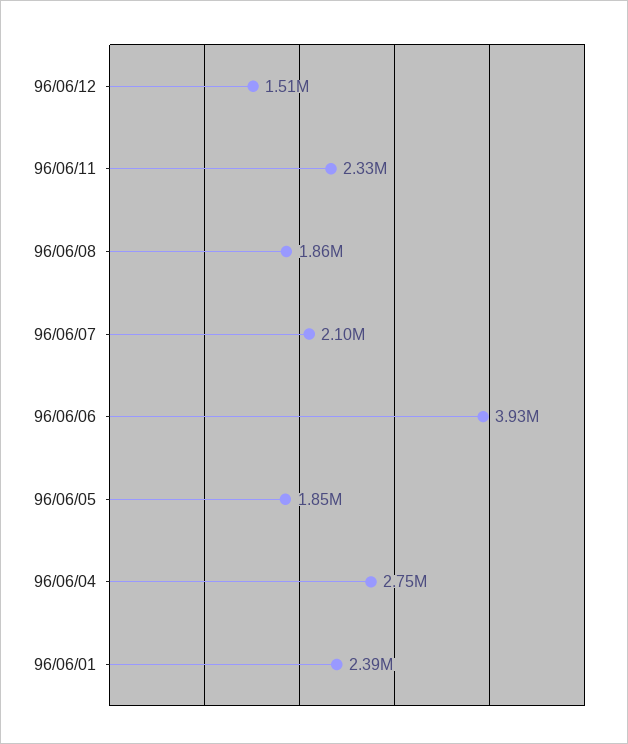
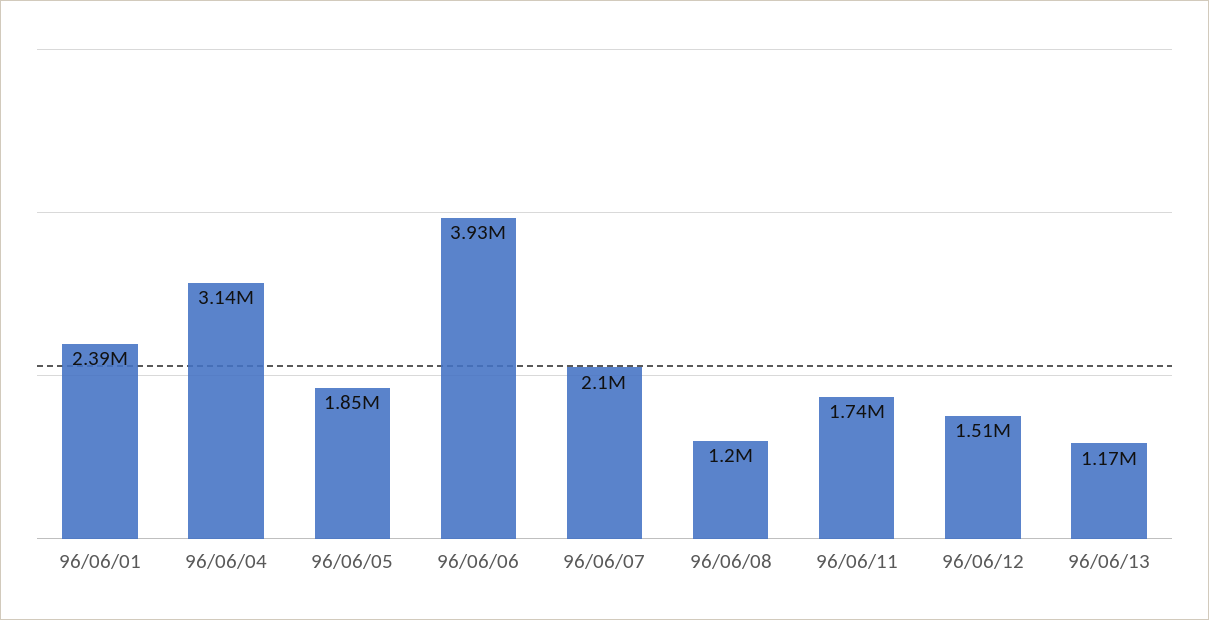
96/06/11: 2330000 -> 1740000
96/06/08: 1860000 -> 1200000
96/06/04: 2750000 -> 3140000
96/06/13: none -> 1170000

